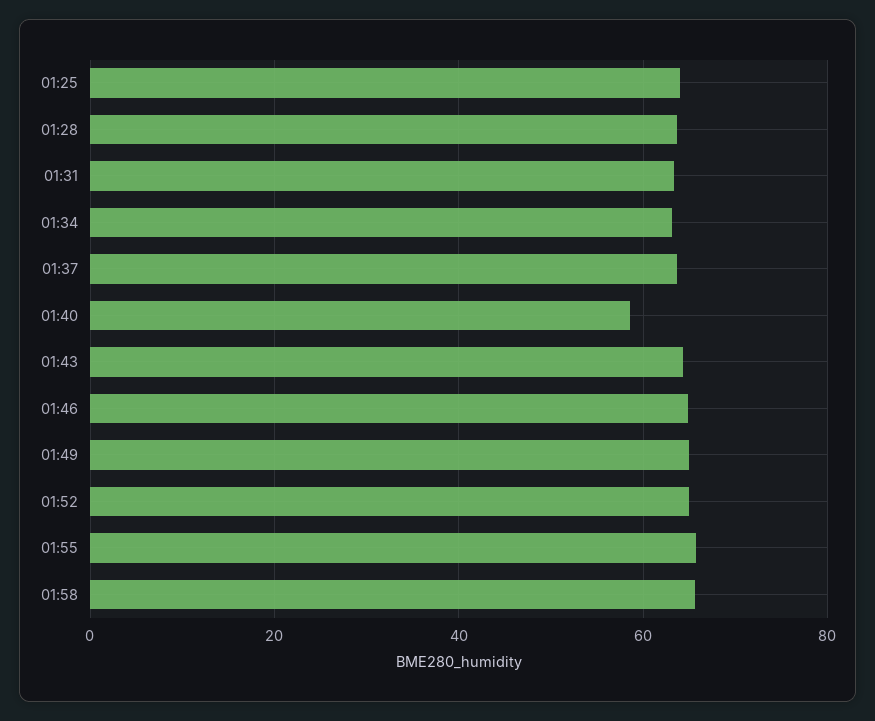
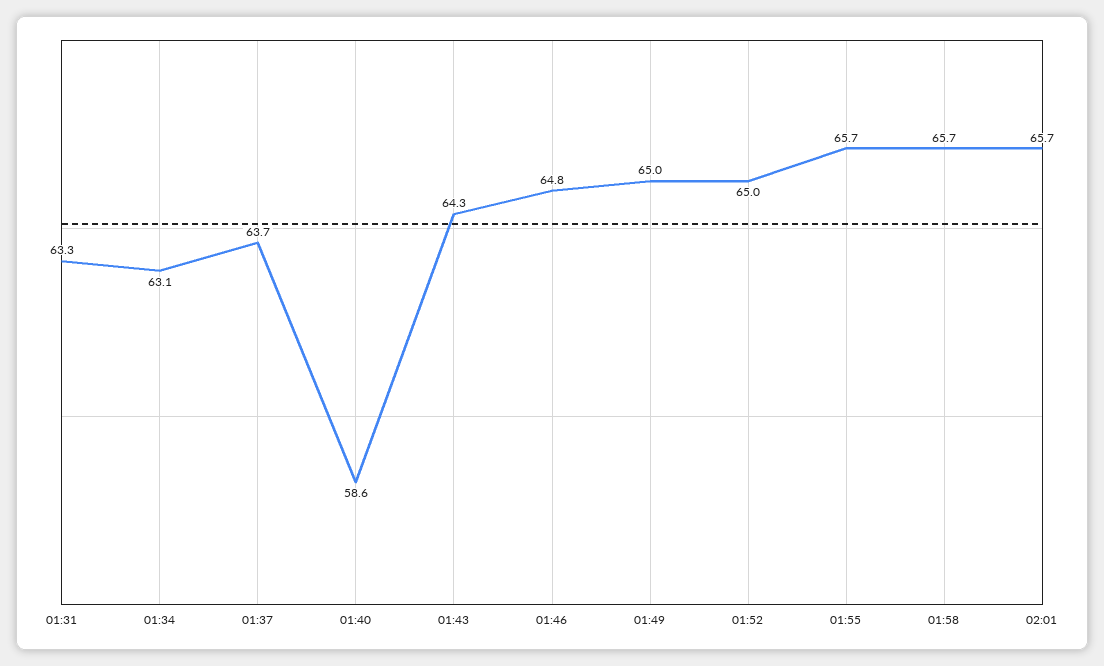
01:25: 64 -> none
01:28: 64 -> none
02:01: none -> 65.7

